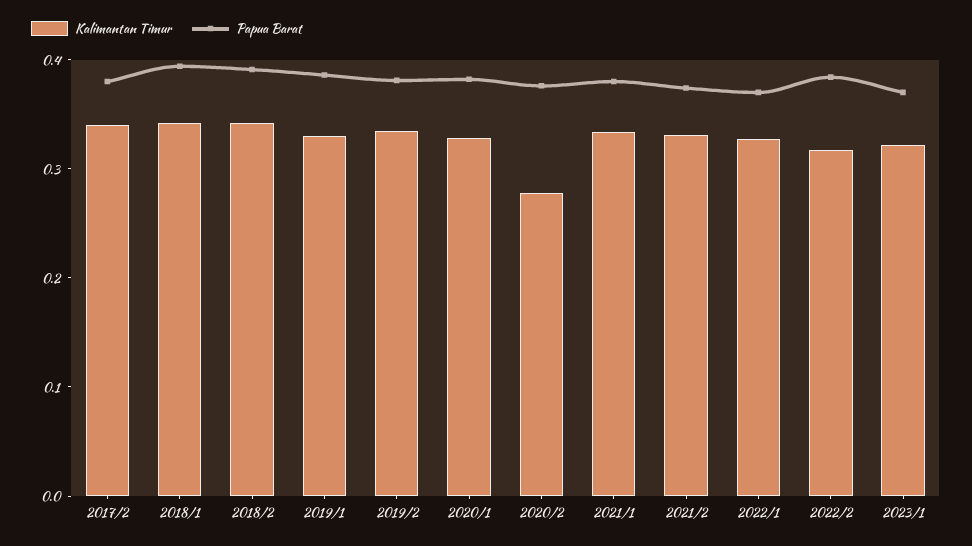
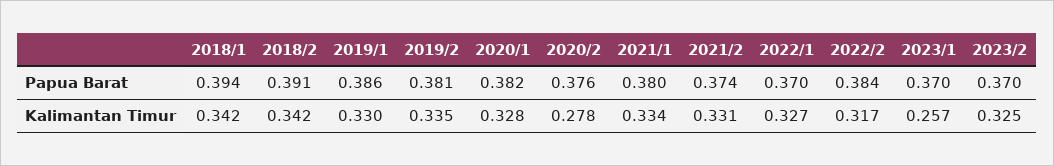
Kalimantan Timur, 2017/2: 0.34 -> none
Papua Barat, 2017/2: 0.38 -> none
Kalimantan Timur, 2023/1: 0.32 -> 0.257
Papua Barat, 2023/2: none -> 0.37
Kalimantan Timur, 2023/2: none -> 0.325

